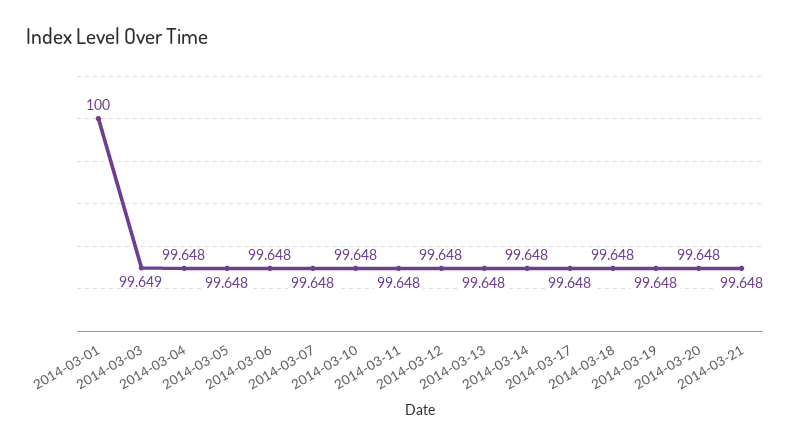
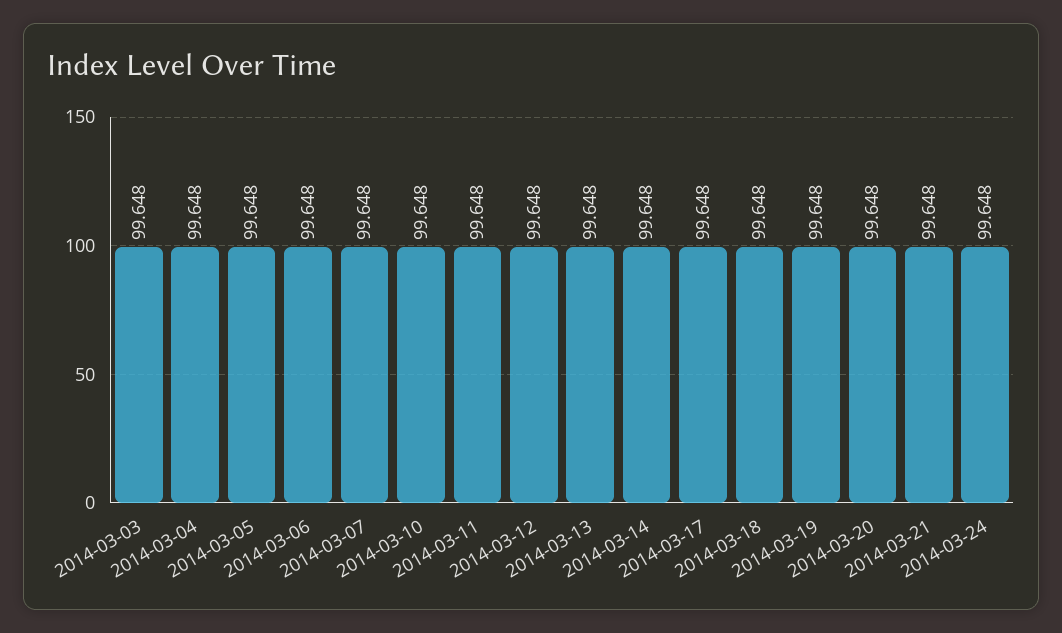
2014-03-01: 100 -> none
2014-03-03: 99.649 -> 99.648
2014-03-24: none -> 99.648

